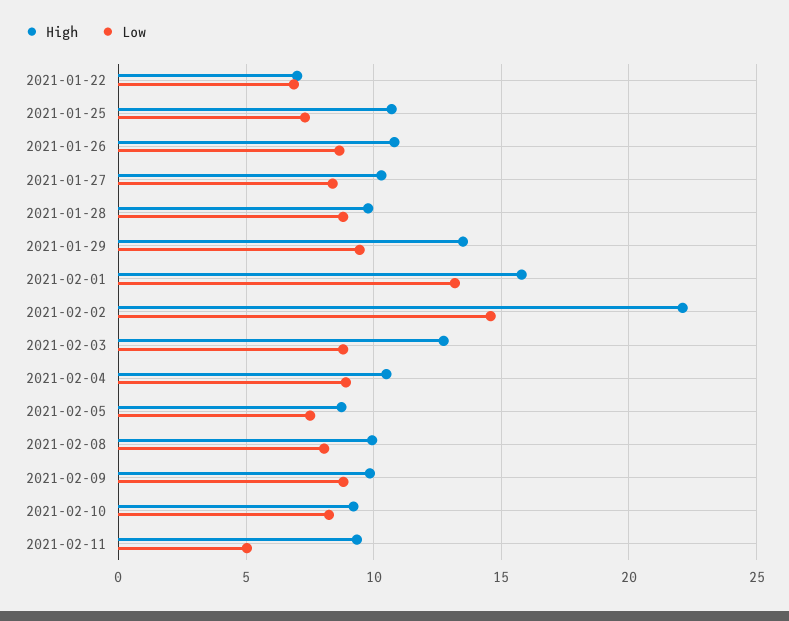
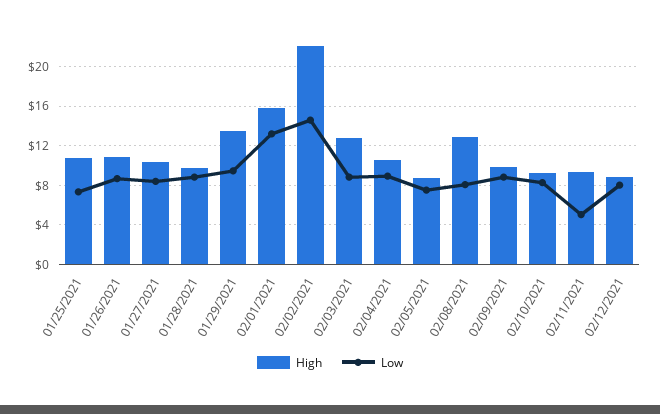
High, 2021-01-22: 7 -> none
Low, 2021-01-22: 7 -> none
High, 2021-02-08: 10 -> 13
High, 02/12/2021: none -> 9
Low, 02/12/2021: none -> 8

